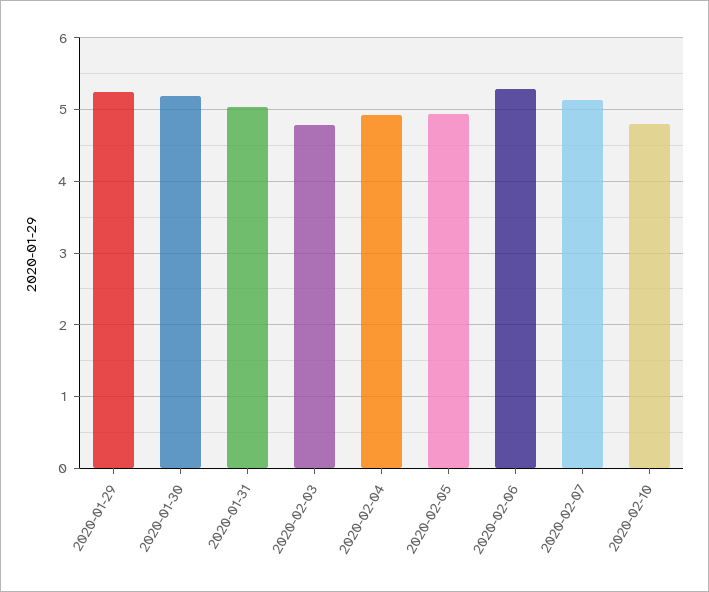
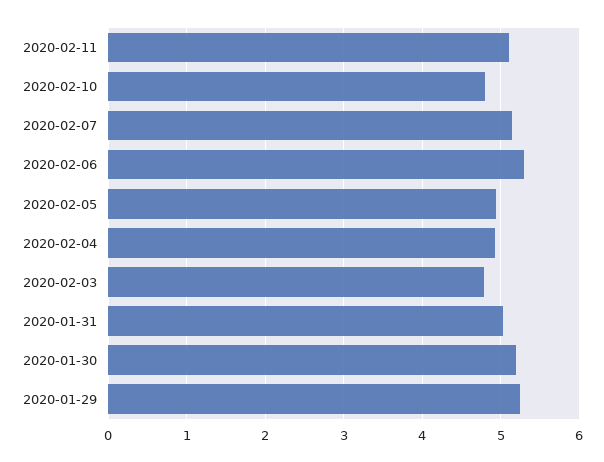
2020-02-11: none -> 5.1

